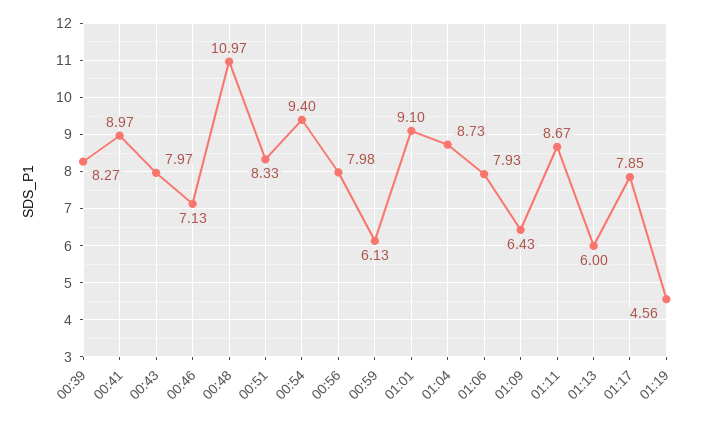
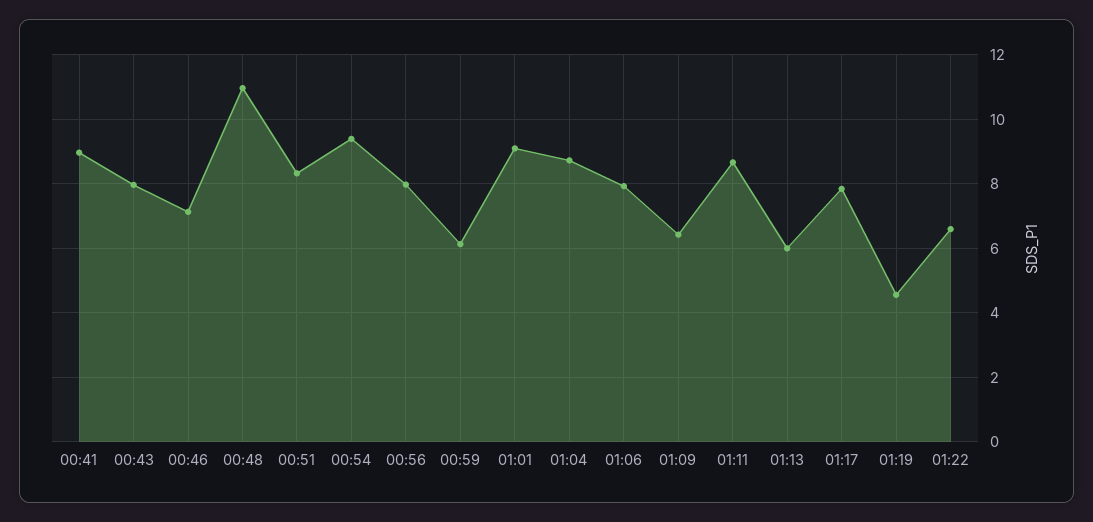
00:39: 8.27 -> none
01:22: none -> 6.6

